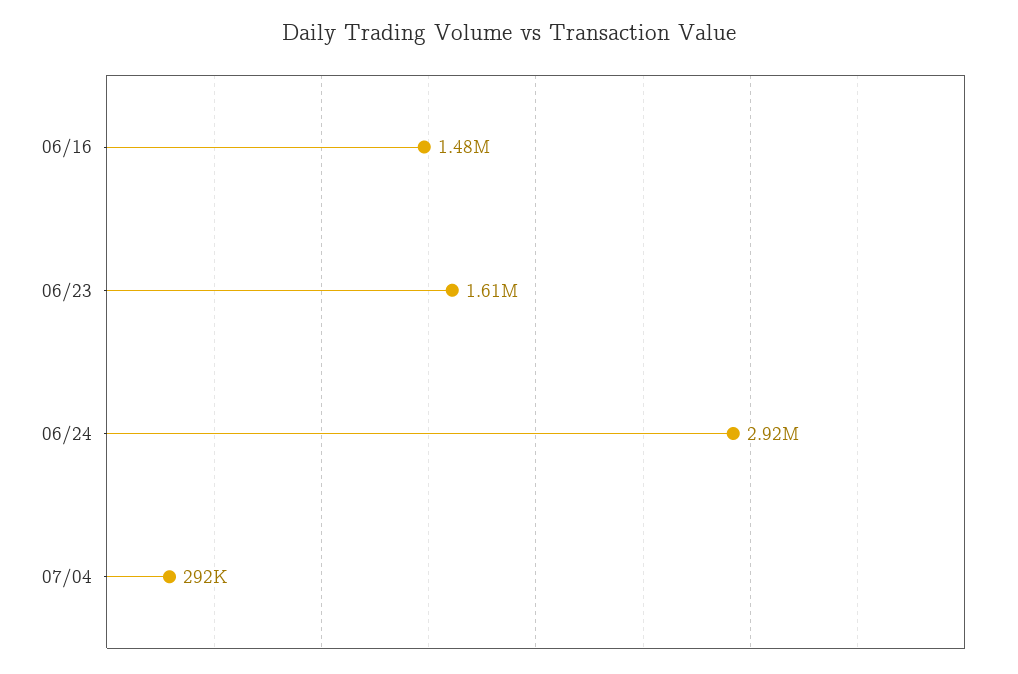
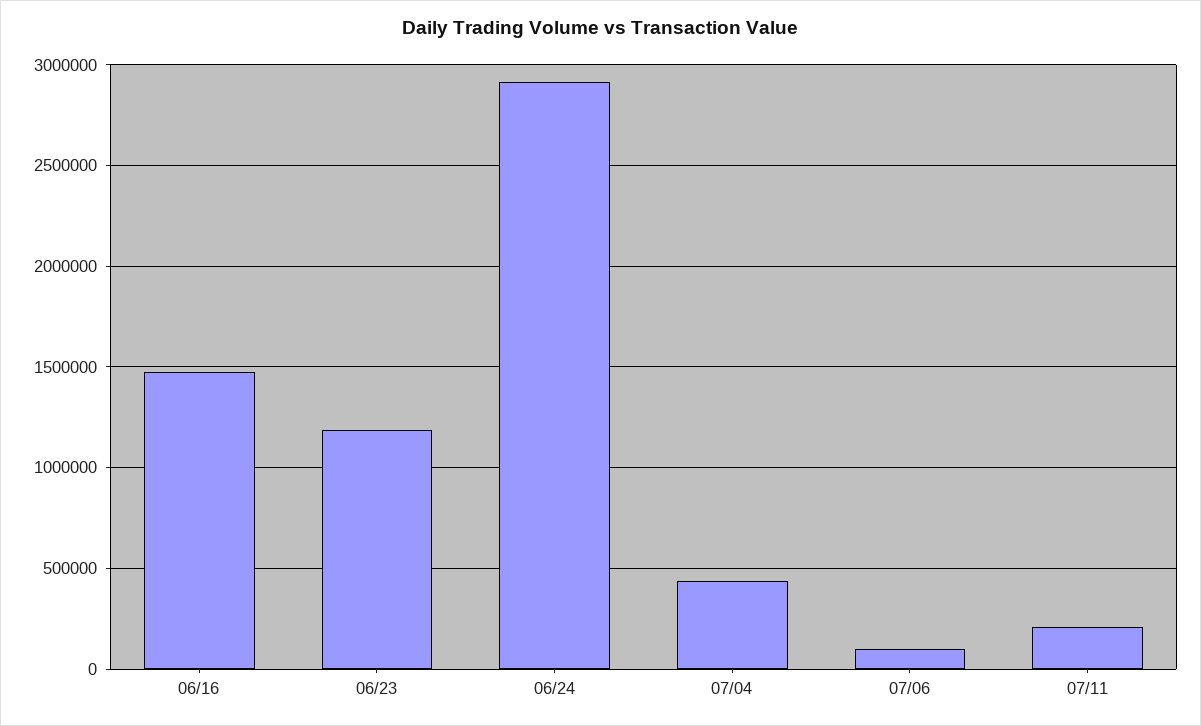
06/23: 1610000 -> 1200000
07/04: 292000 -> 450000
07/06: none -> 100000
07/11: none -> 200000

